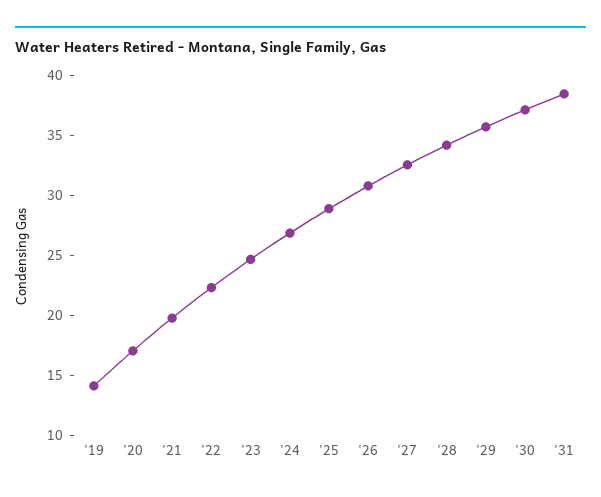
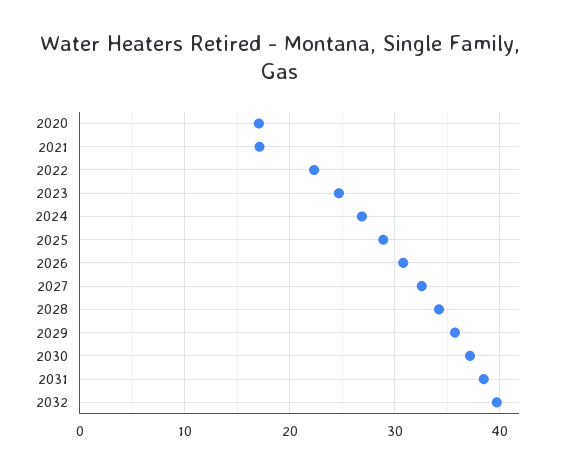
'19: 14 -> none
'21: 20 -> 17
2032: none -> 40

